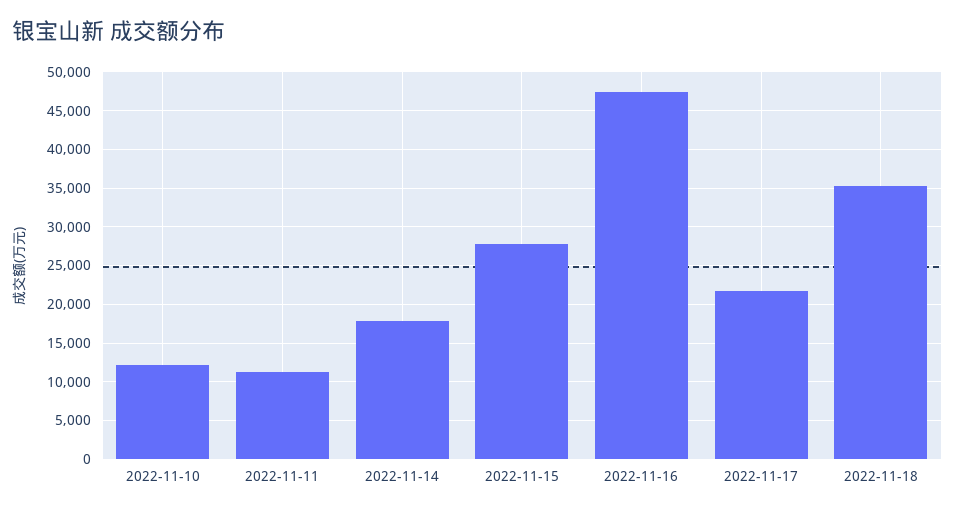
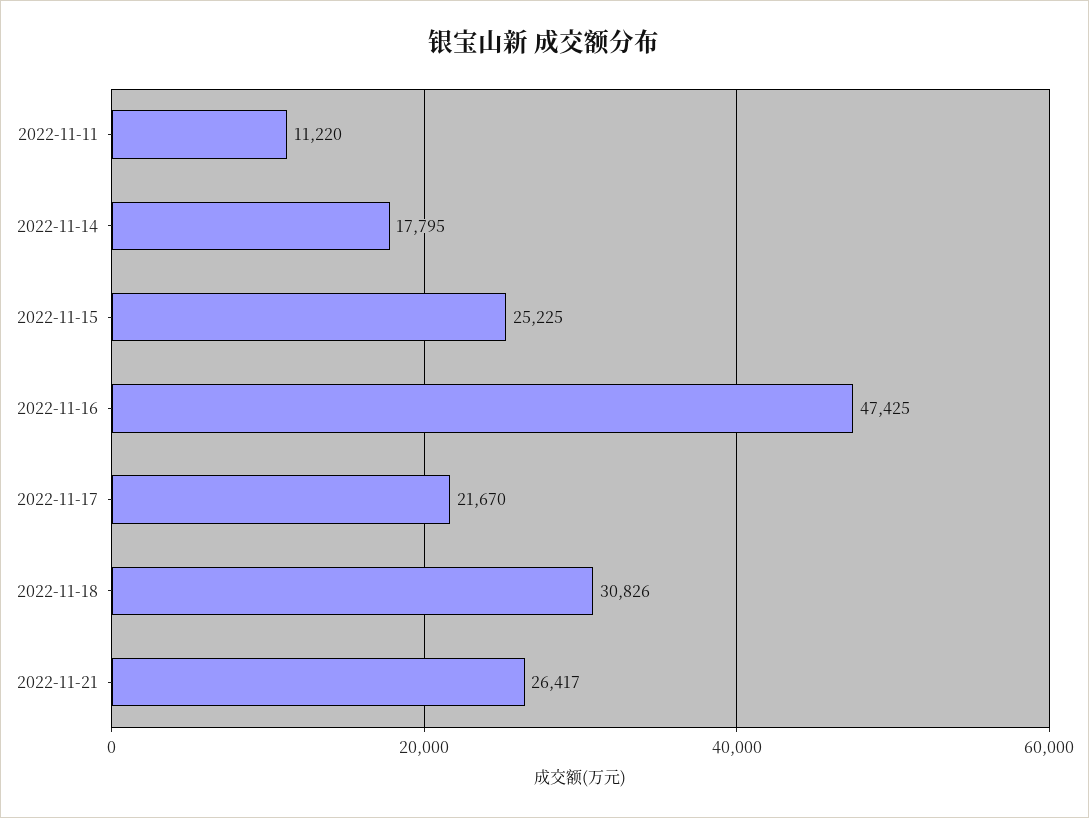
2022-11-10: 12000 -> none
2022-11-15: 28000 -> 25225
2022-11-18: 35000 -> 30826
2022-11-21: none -> 26417

